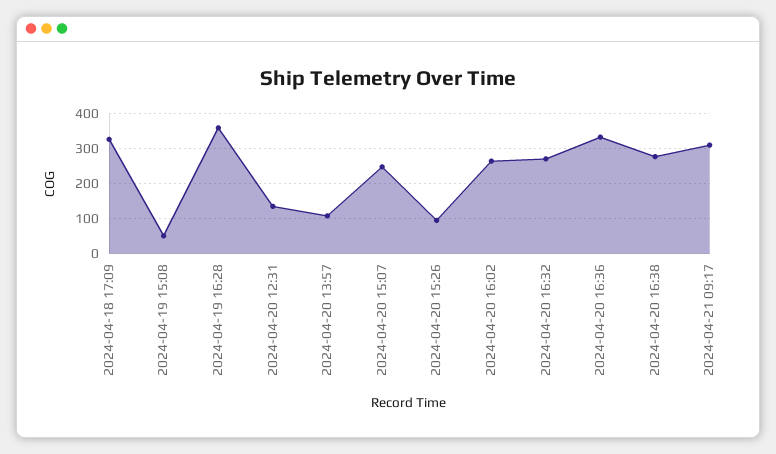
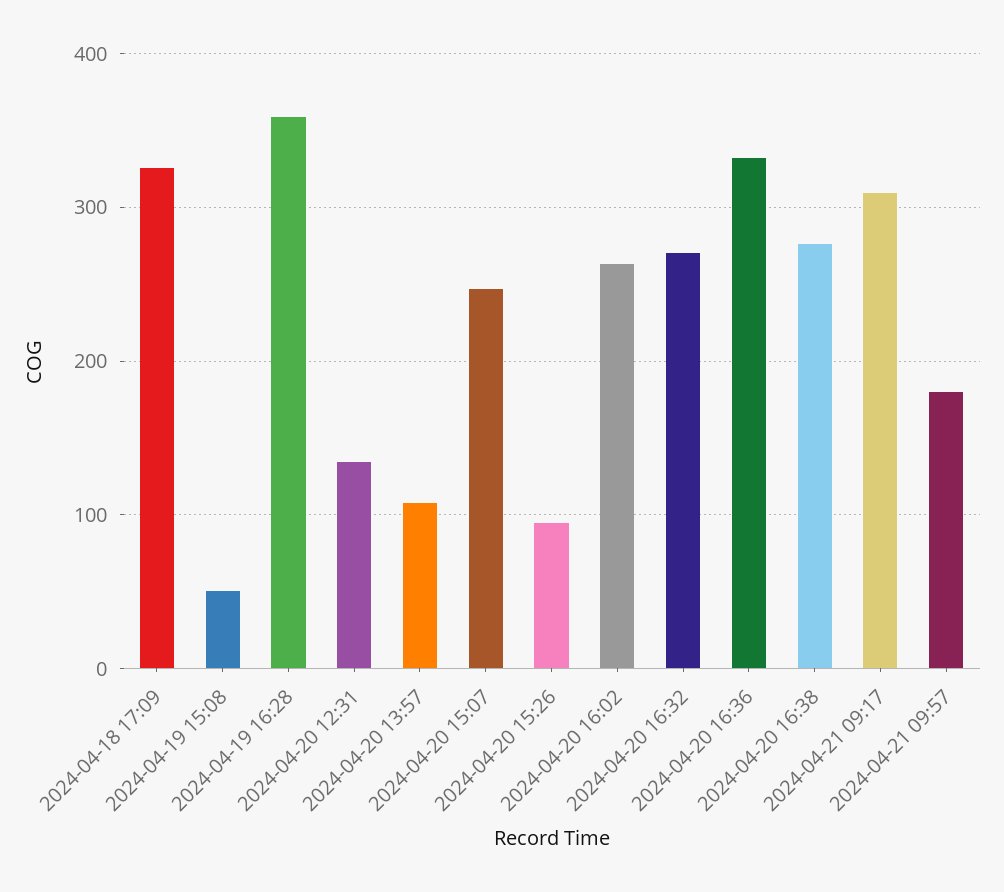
2024-04-21 09:57: none -> 180

